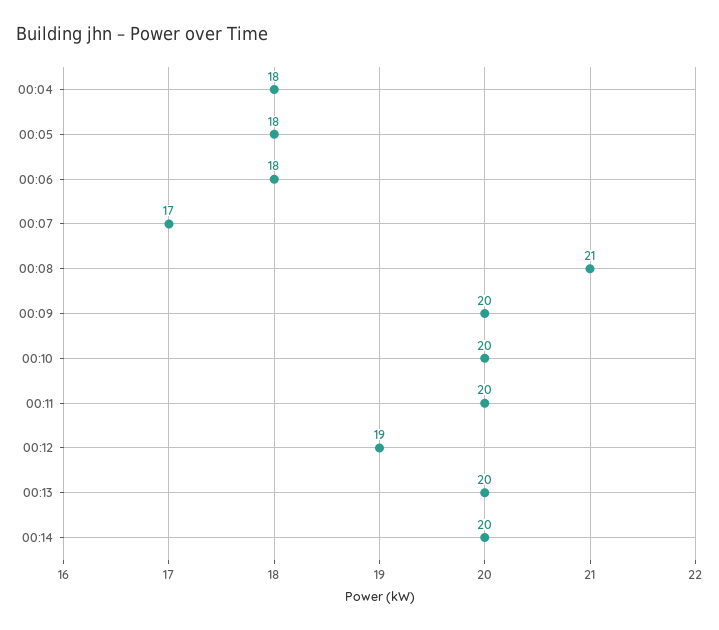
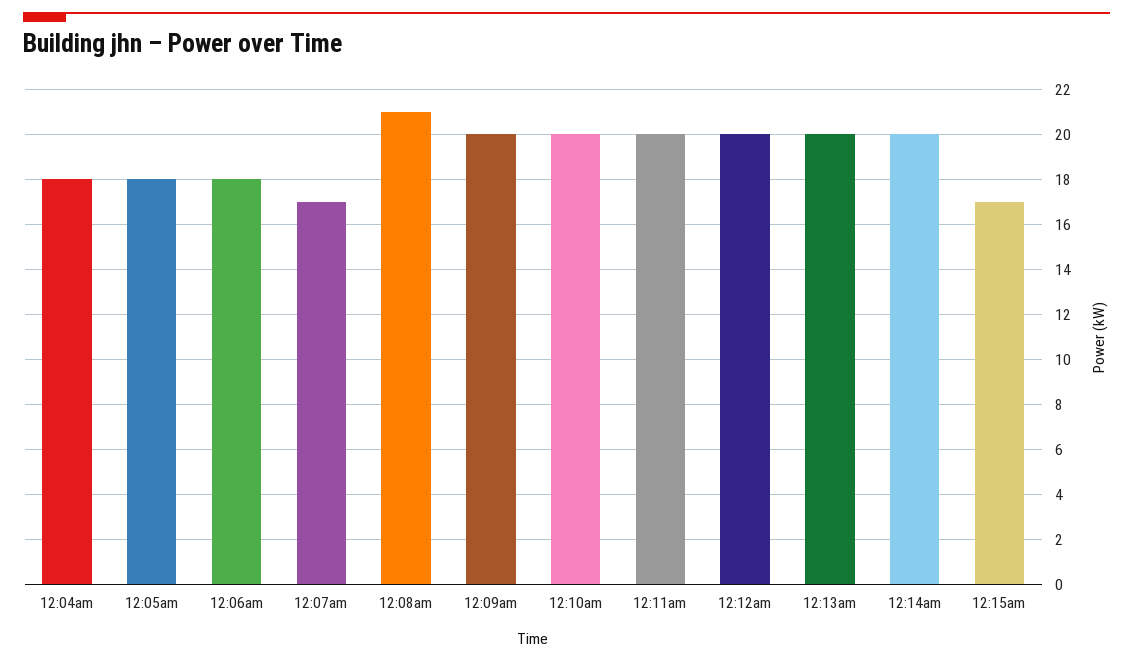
00:12: 19 -> 20
12:15am: none -> 17

